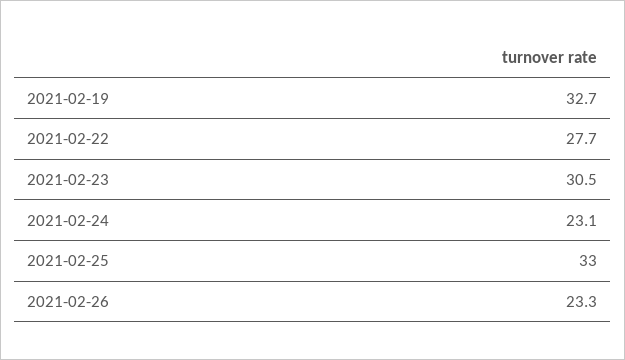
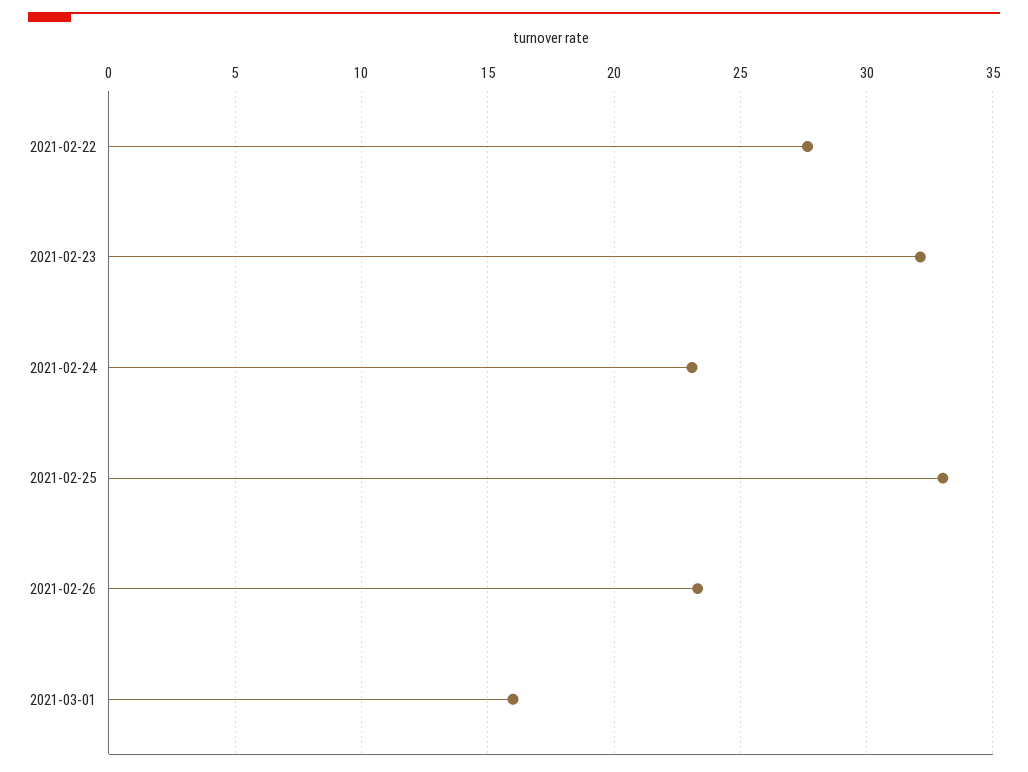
2021-02-19: 32.7 -> none
2021-02-23: 30.5 -> 32
2021-03-01: none -> 16

